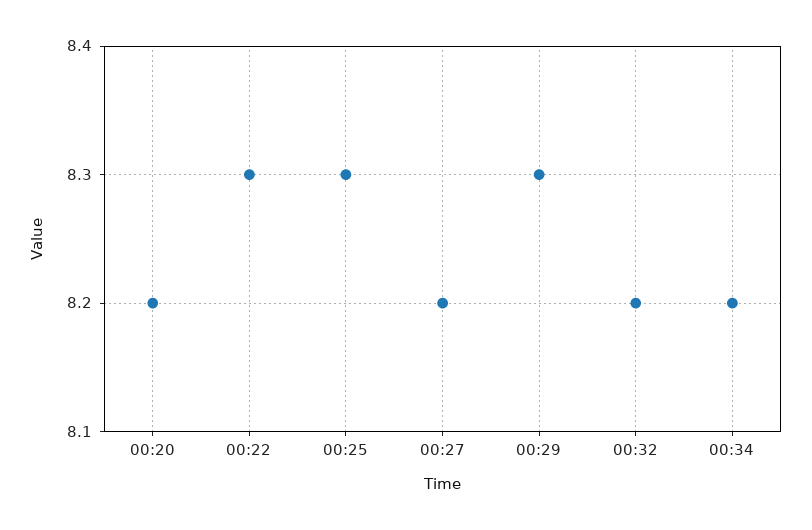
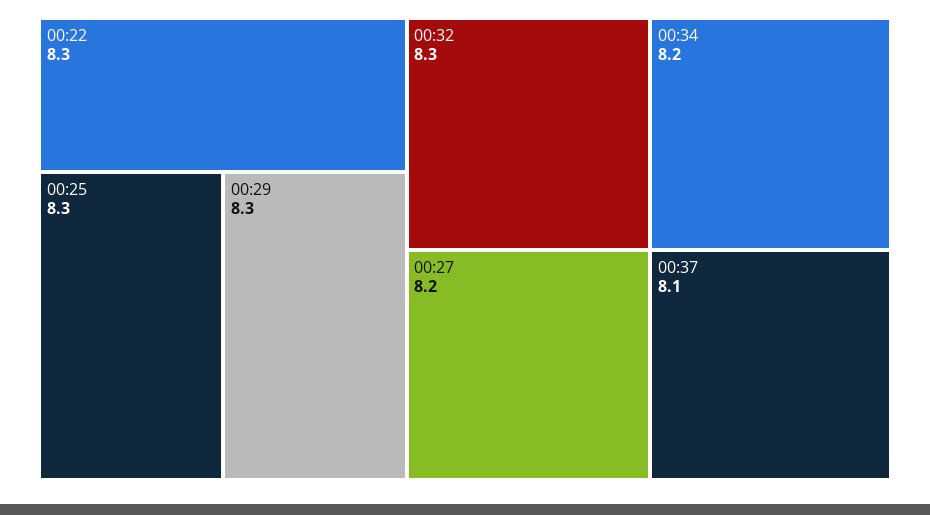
00:20: 8.2 -> none
00:32: 8.2 -> 8.3
00:37: none -> 8.1

